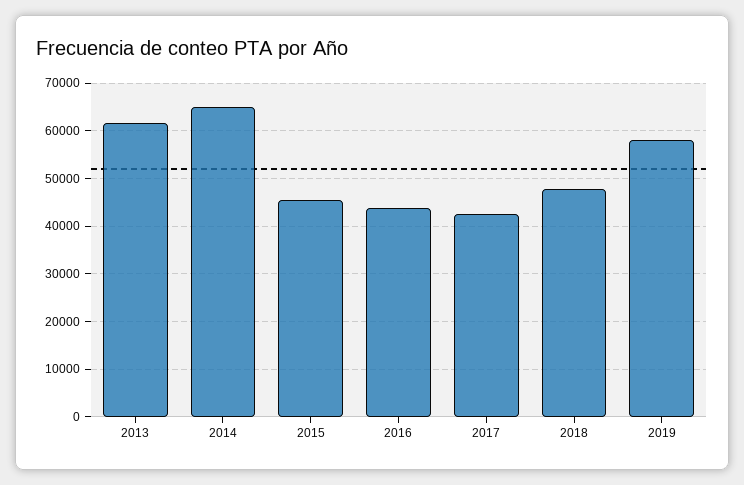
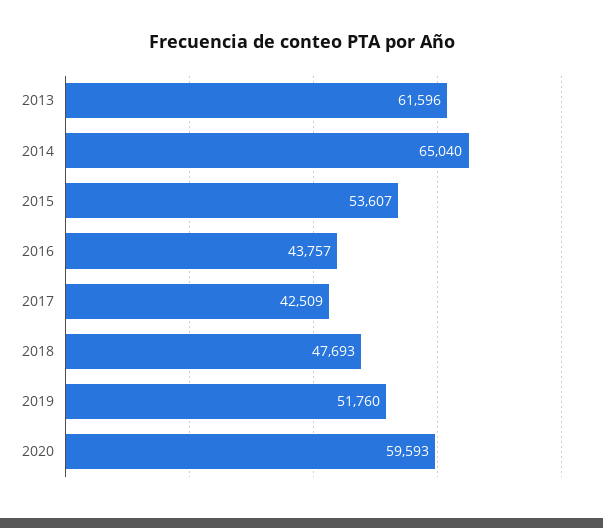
2015: 46000 -> 53607
2019: 58000 -> 51760
2020: none -> 59593

